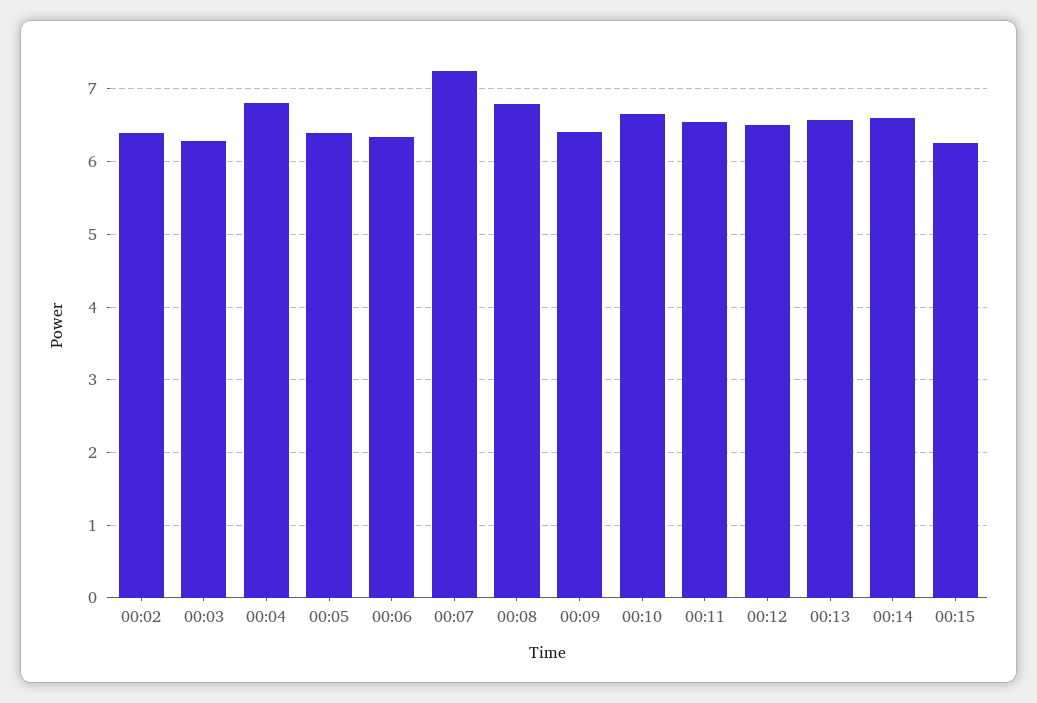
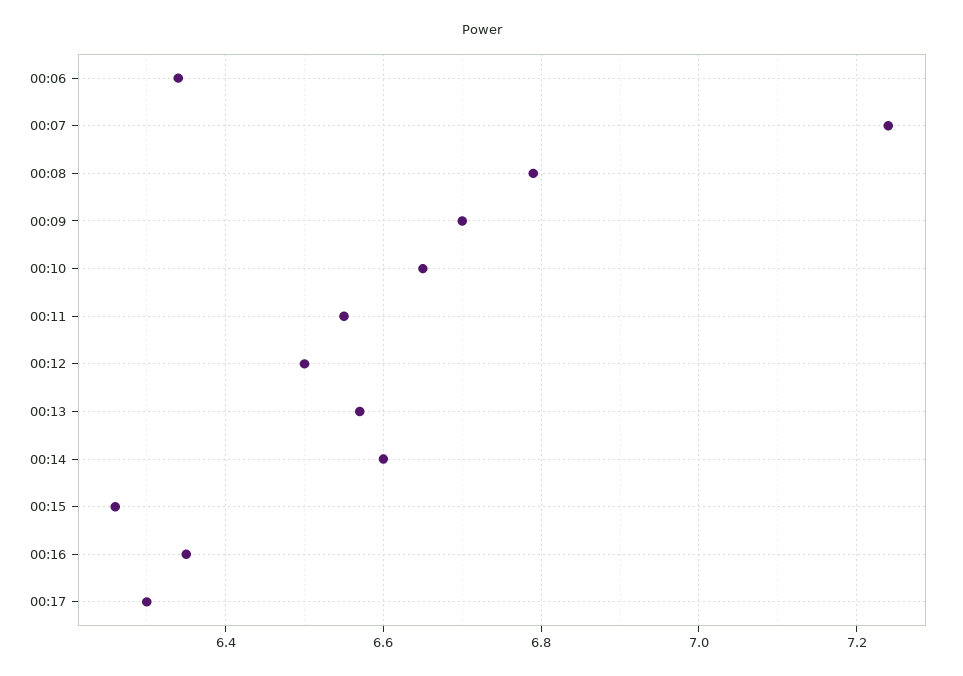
00:02: 6.4 -> none
00:03: 6.3 -> none
00:04: 6.8 -> none
00:05: 6.4 -> none
00:09: 6.4 -> 6.7
00:16: none -> 6.35
00:17: none -> 6.3

